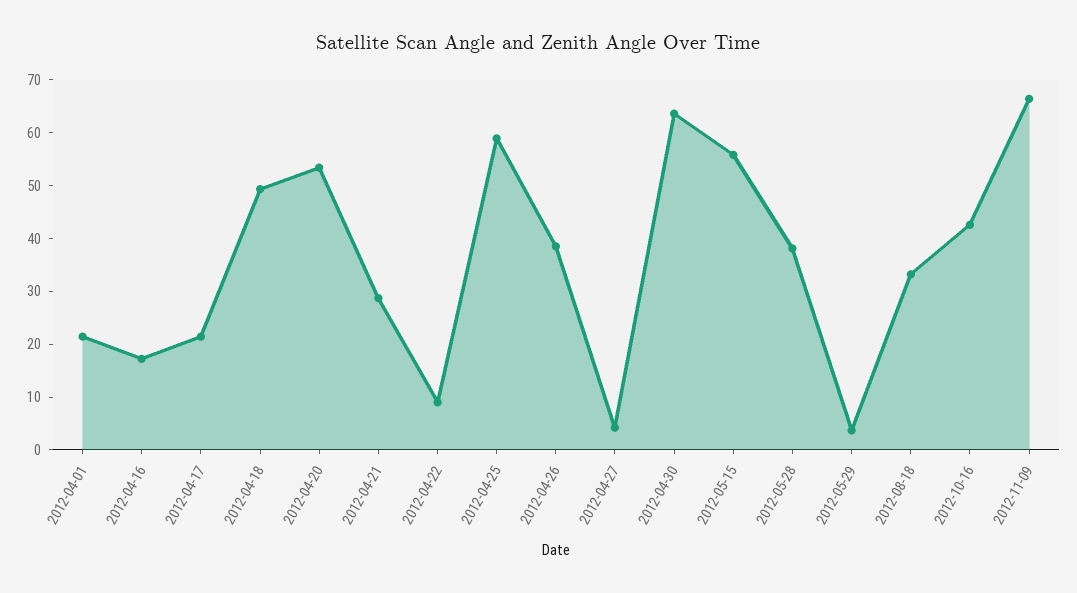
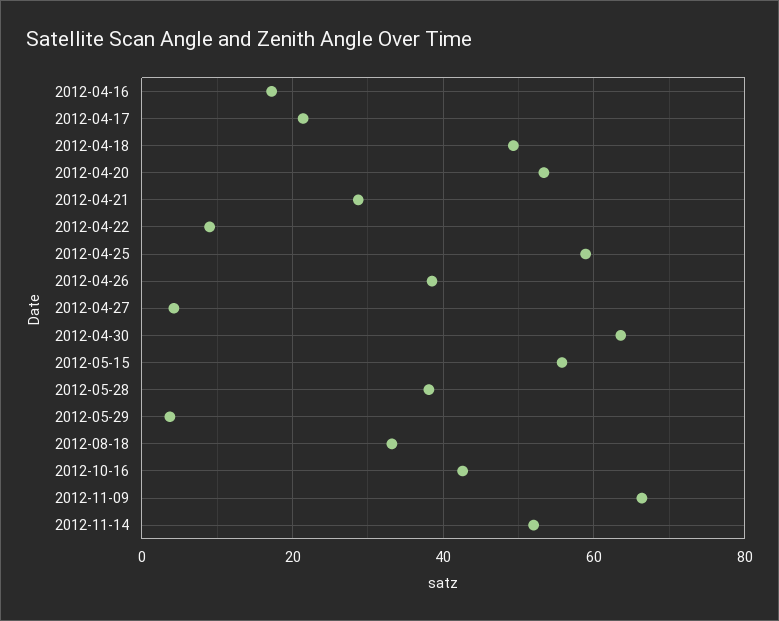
2012-04-01: 22 -> none
2012-11-14: none -> 52

